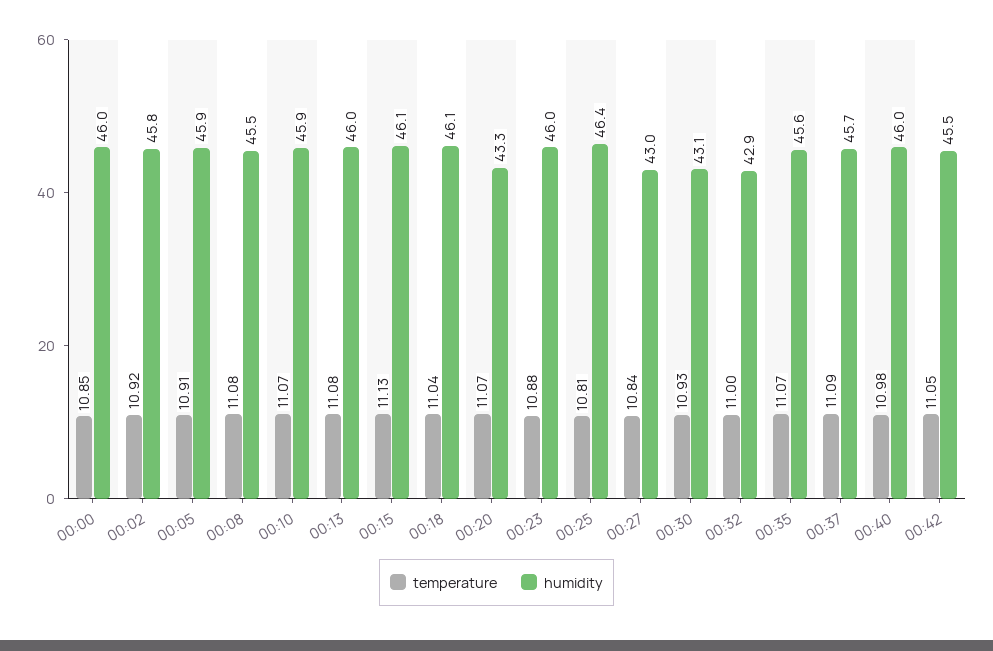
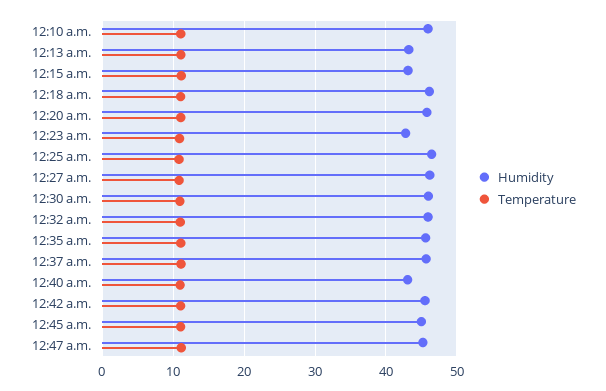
temperature, 00:00: 10.85 -> none
humidity, 00:00: 46 -> none
temperature, 00:02: 10.92 -> none
humidity, 00:02: 45.8 -> none
temperature, 00:05: 10.91 -> none
humidity, 00:05: 45.9 -> none
temperature, 00:08: 11.08 -> none
humidity, 00:08: 45.5 -> none
humidity, 00:13: 46 -> 43
humidity, 00:15: 46.1 -> 43
humidity, 00:20: 43.3 -> 46
humidity, 00:23: 46 -> 43
humidity, 00:27: 43 -> 46
humidity, 00:30: 43.1 -> 46
humidity, 00:32: 42.9 -> 46
humidity, 00:40: 46 -> 43
humidity, 12:45 a.m.: none -> 45
temperature, 12:45 a.m.: none -> 11
humidity, 12:47 a.m.: none -> 45
temperature, 12:47 a.m.: none -> 11

